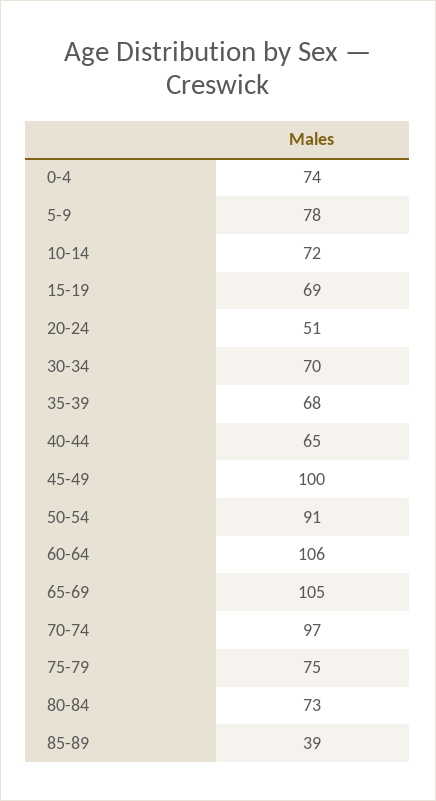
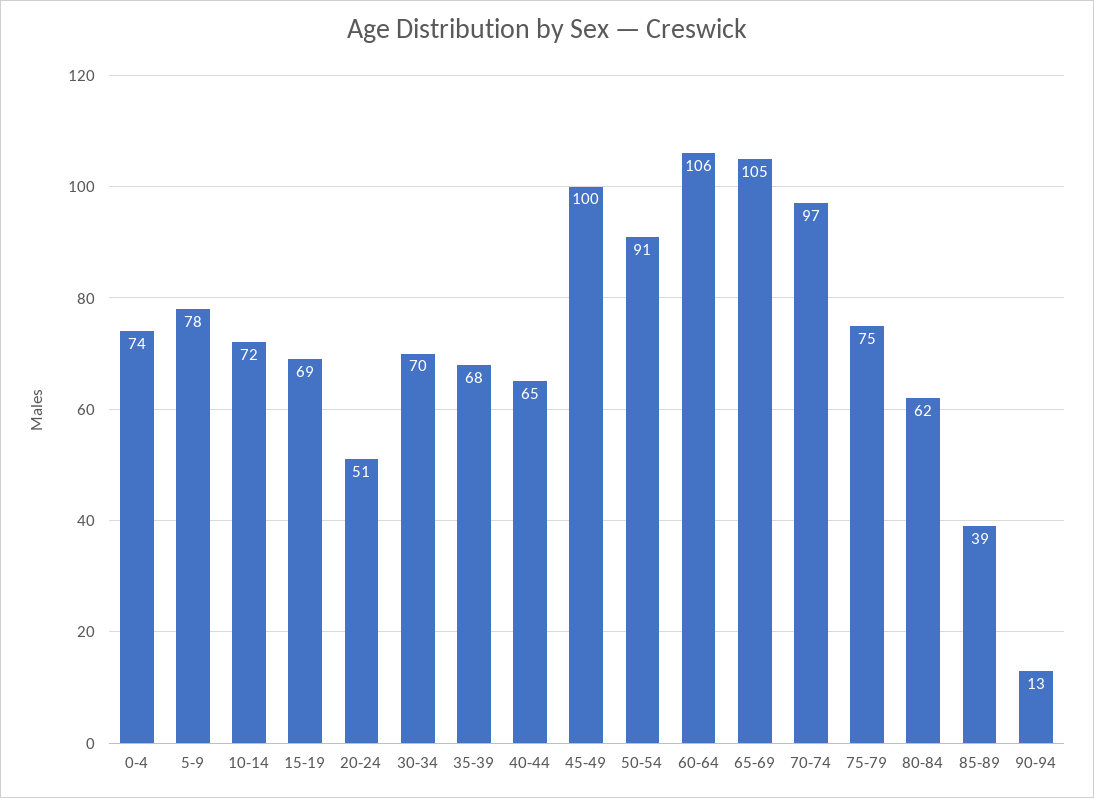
80-84: 73 -> 62
90-94: none -> 13

